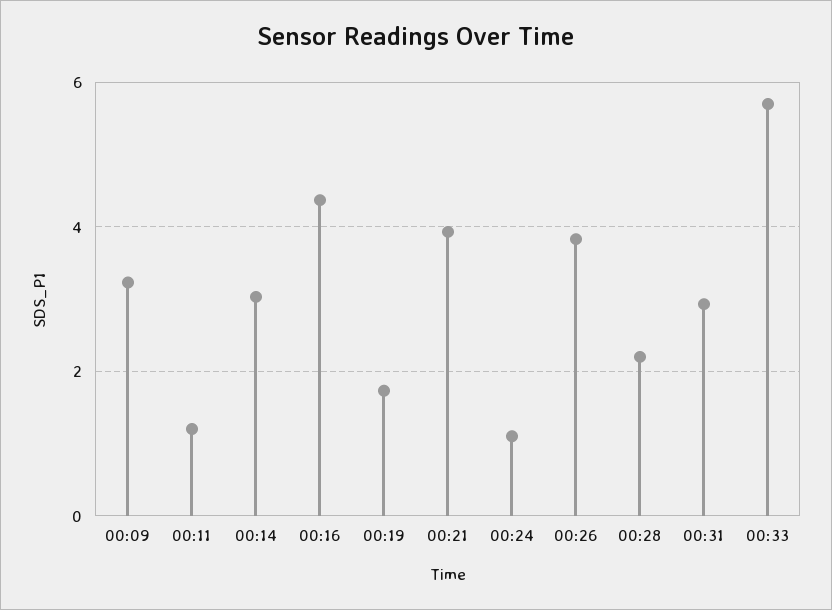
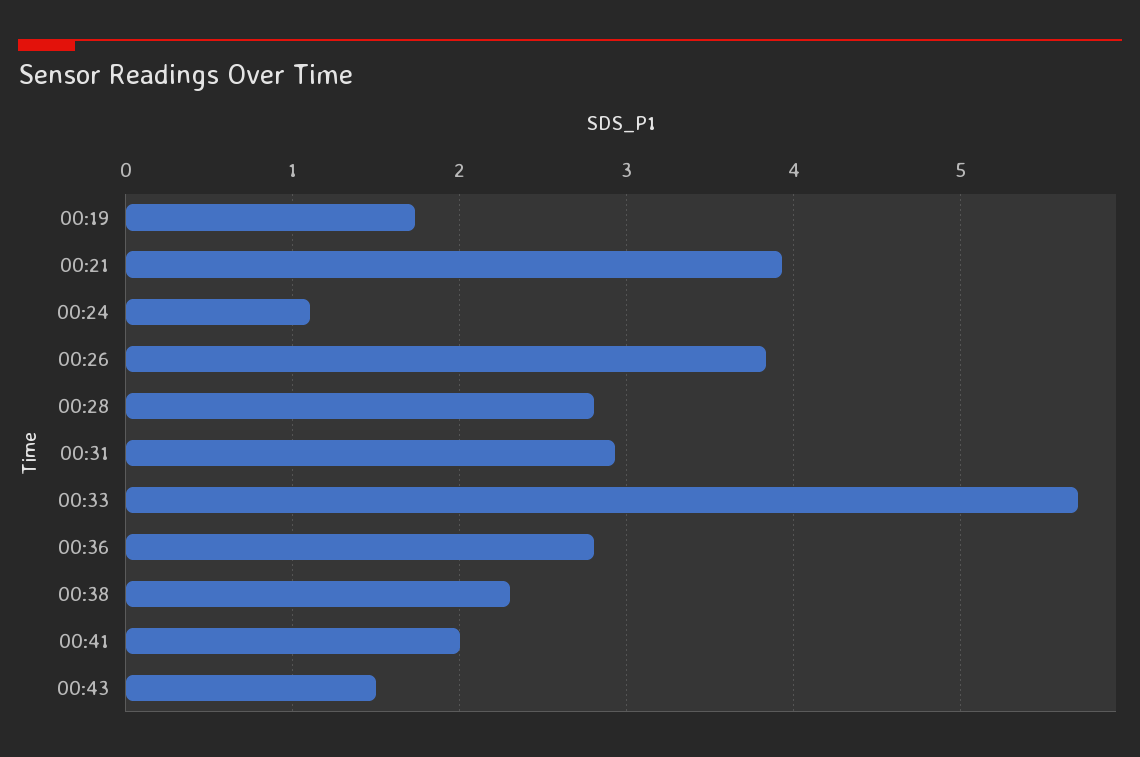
00:09: 3.2 -> none
00:11: 1.2 -> none
00:14: 3 -> none
00:16: 4.4 -> none
00:28: 2.2 -> 2.8
00:36: none -> 2.8
00:38: none -> 2.3
00:41: none -> 2
00:43: none -> 1.5

